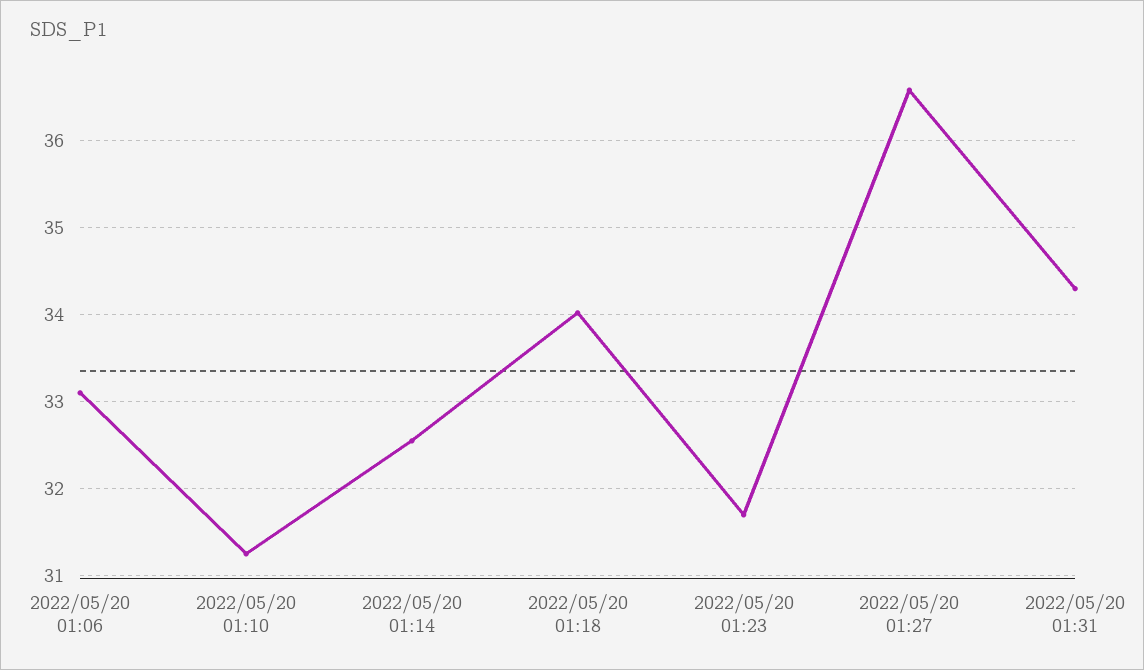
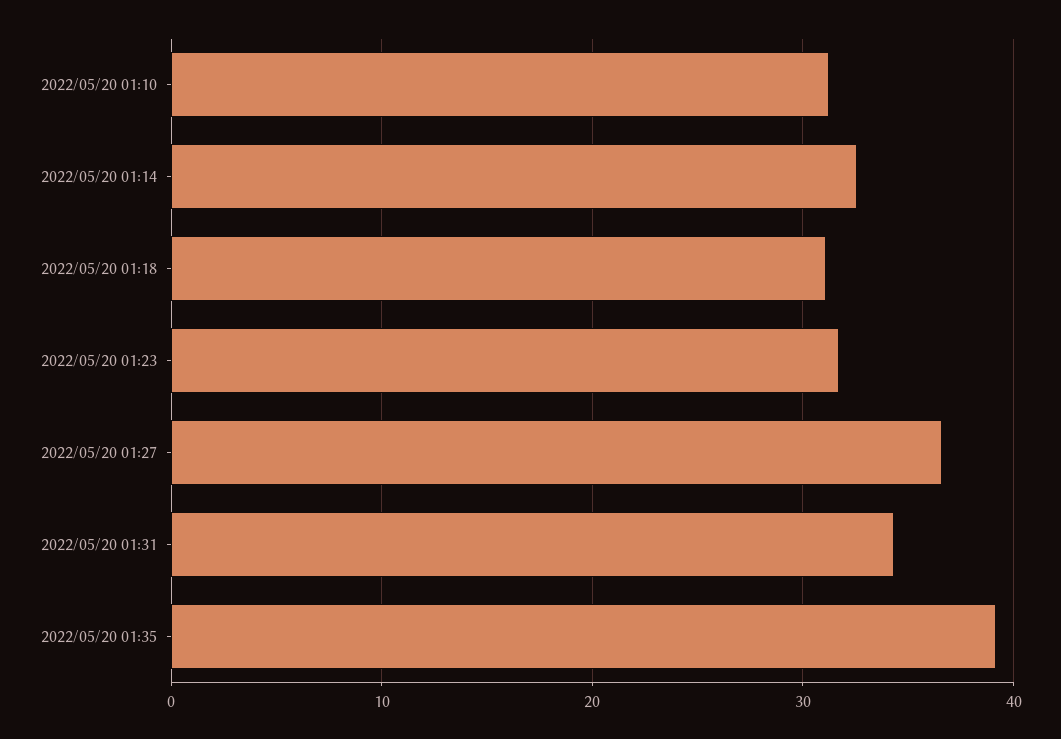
2022/05/20 01:06: 33.1 -> none
2022/05/20 01:18: 34 -> 31
2022/05/20 01:35: none -> 39

